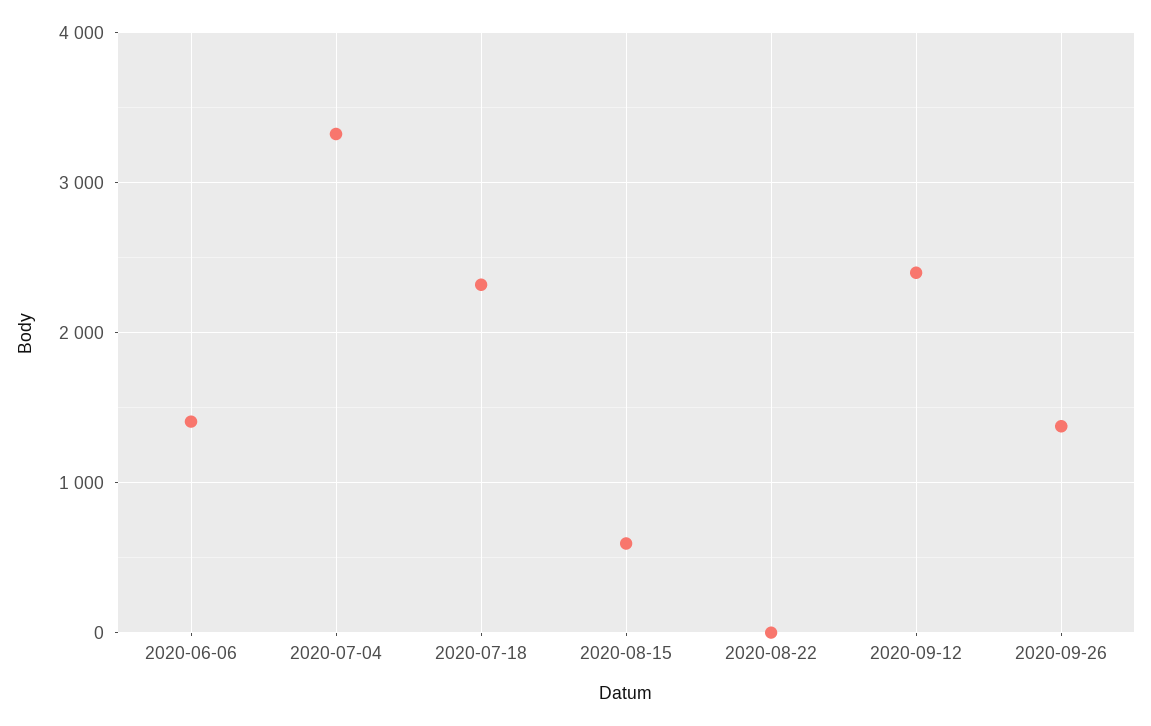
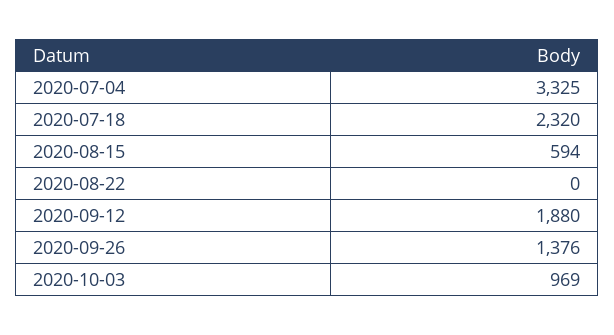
2020-06-06: 1400 -> none
2020-09-12: 2400 -> 1880
2020-10-03: none -> 969

